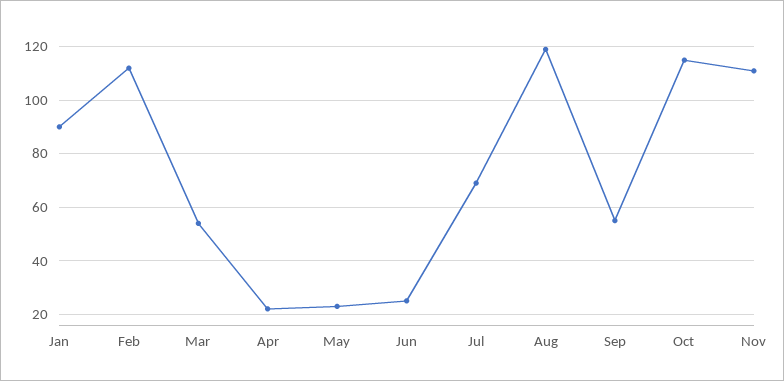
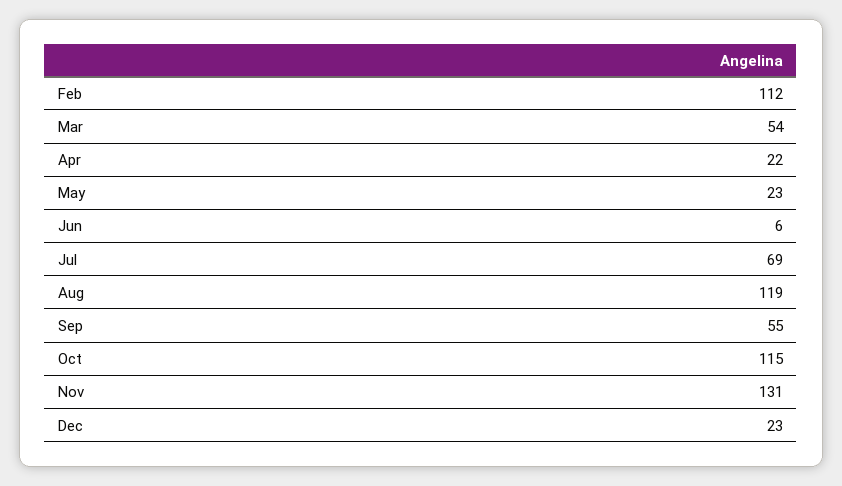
Jan: 90 -> none
Jun: 25 -> 6
Nov: 110 -> 131
Dec: none -> 23

